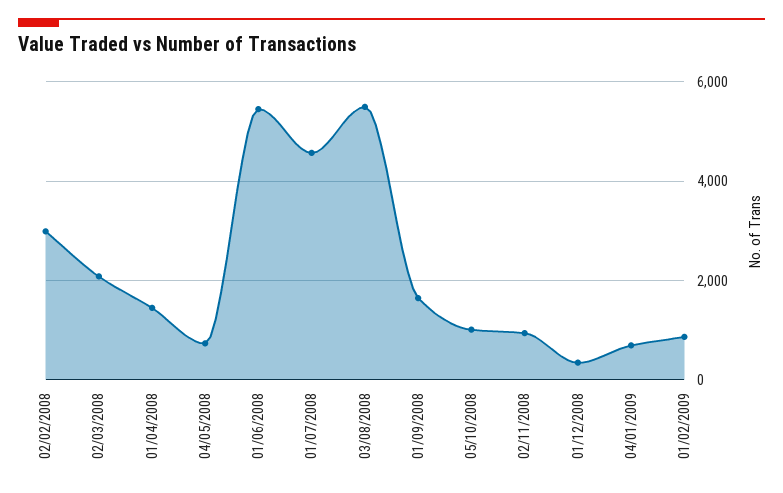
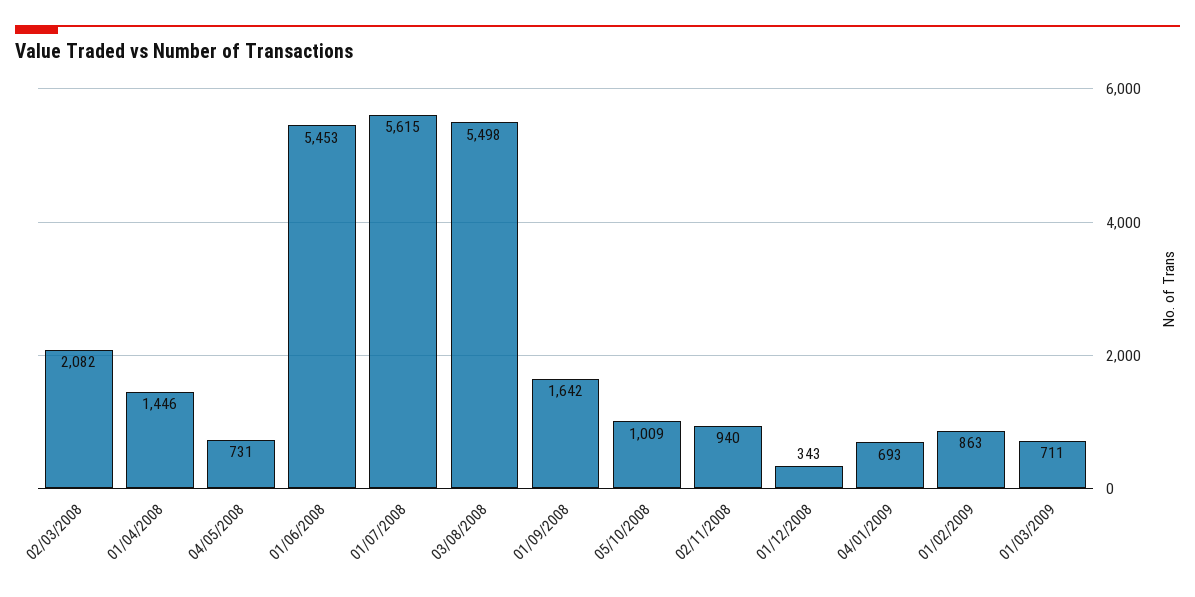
02/02/2008: 3000 -> none
01/07/2008: 4600 -> 5615
01/03/2009: none -> 711

